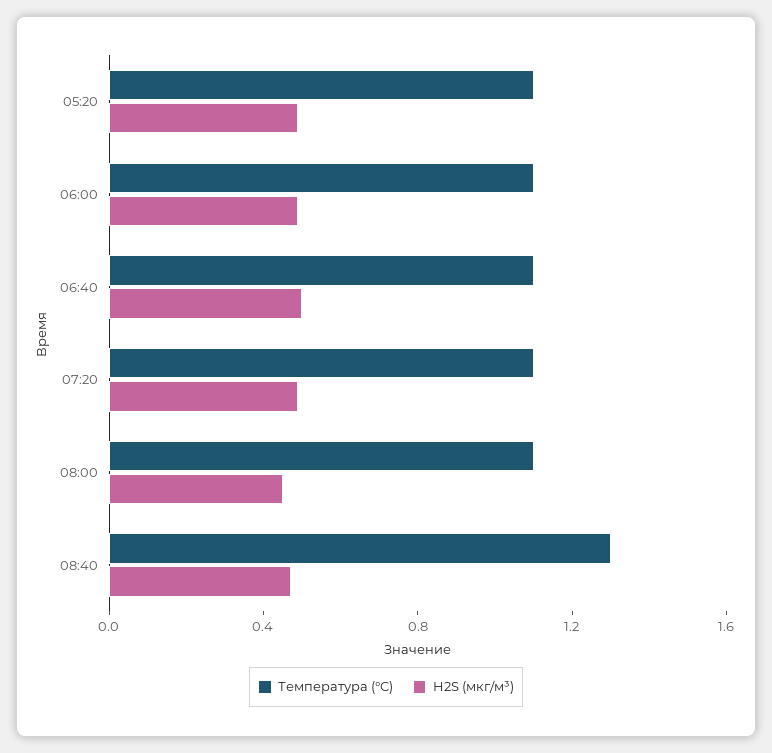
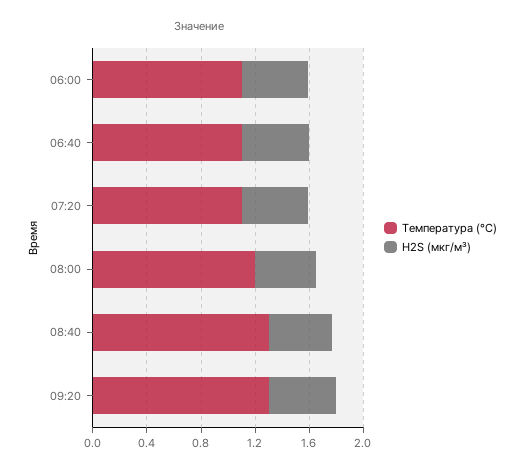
Температура (°C), 05:20: 1.1 -> none
H2S (мкг/м³), 05:20: 0.5 -> none
Температура (°C), 08:00: 1.1 -> 1.2
Температура (°C), 09:20: none -> 1.3
H2S (мкг/м³), 09:20: none -> 0.5

